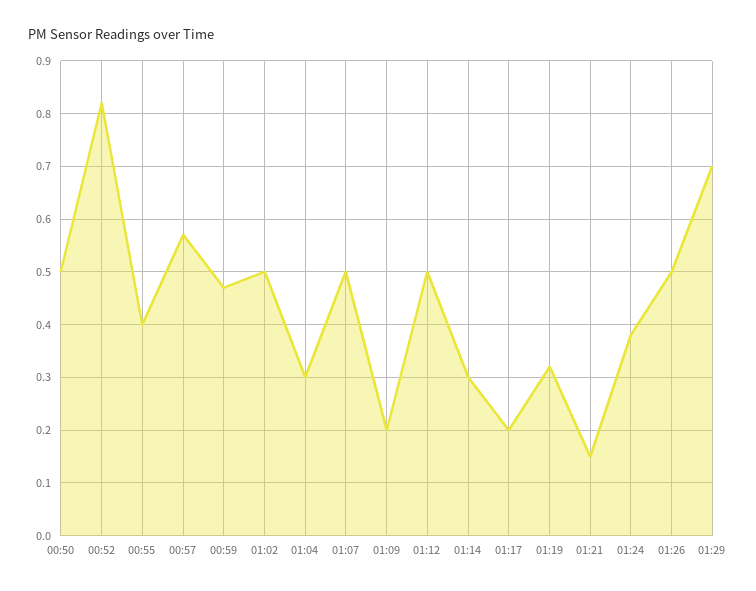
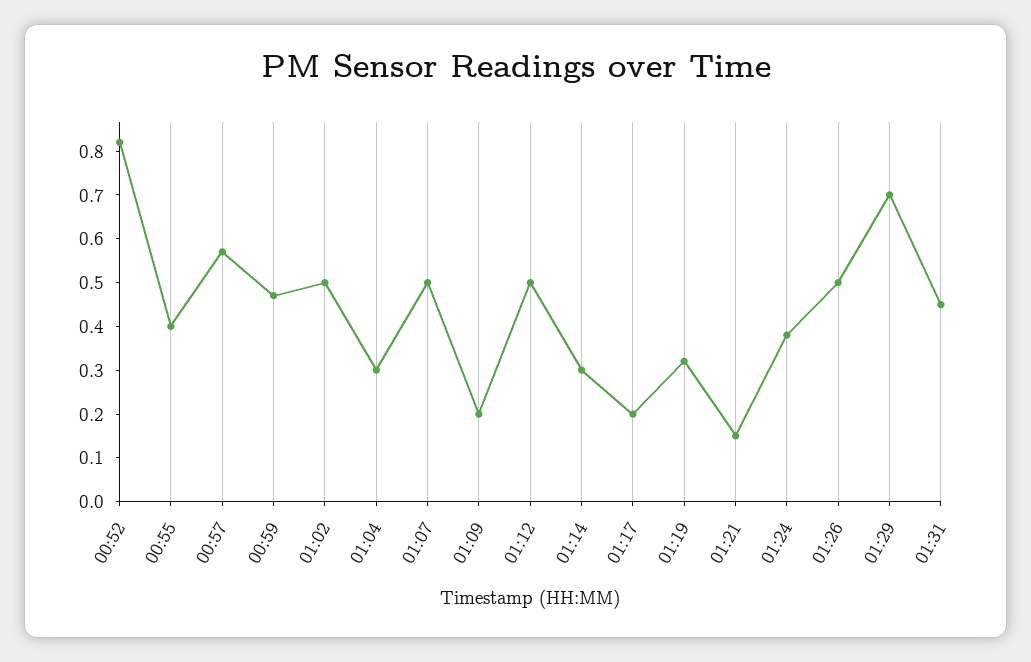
00:50: 0.5 -> none
01:31: none -> 0.45

